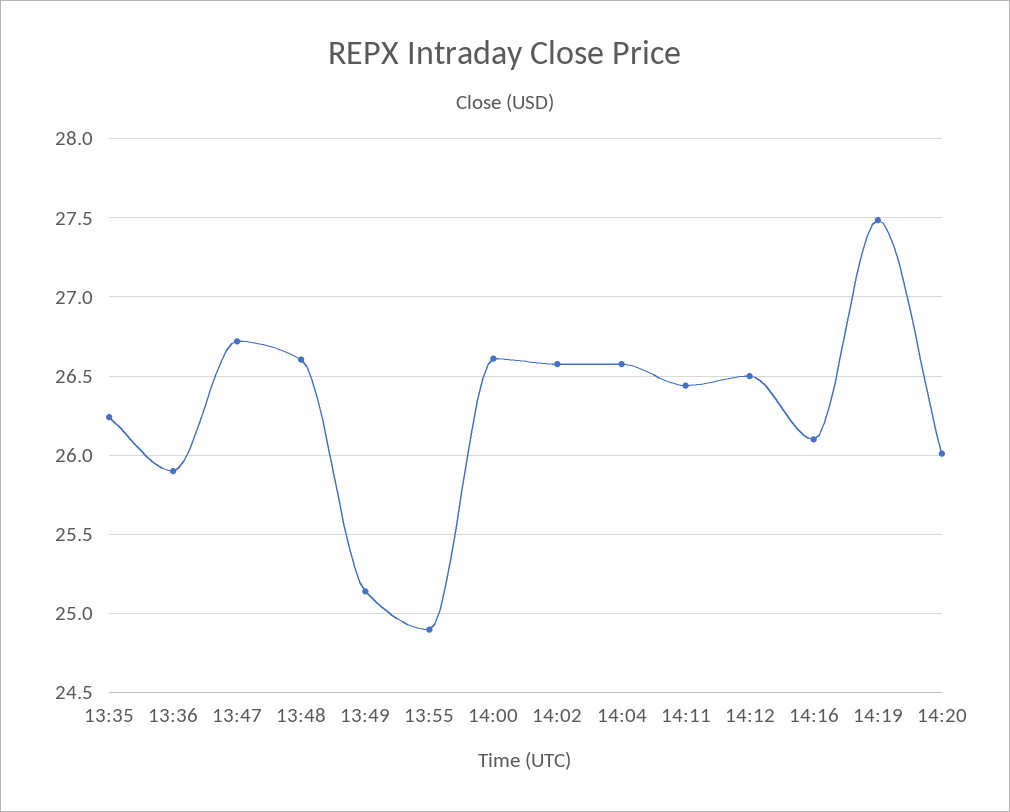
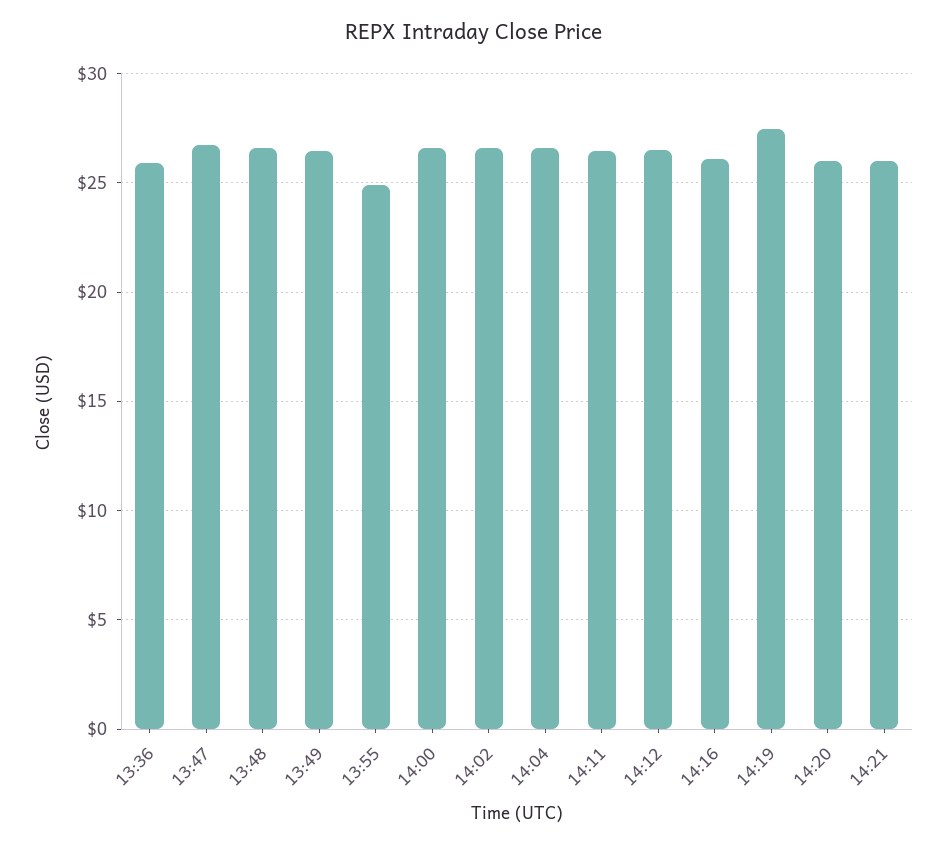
13:35: 26.25 -> none
13:49: 25.15 -> 26.5
14:21: none -> 26

